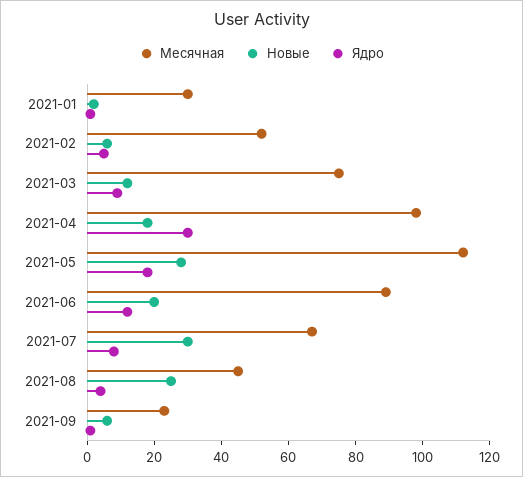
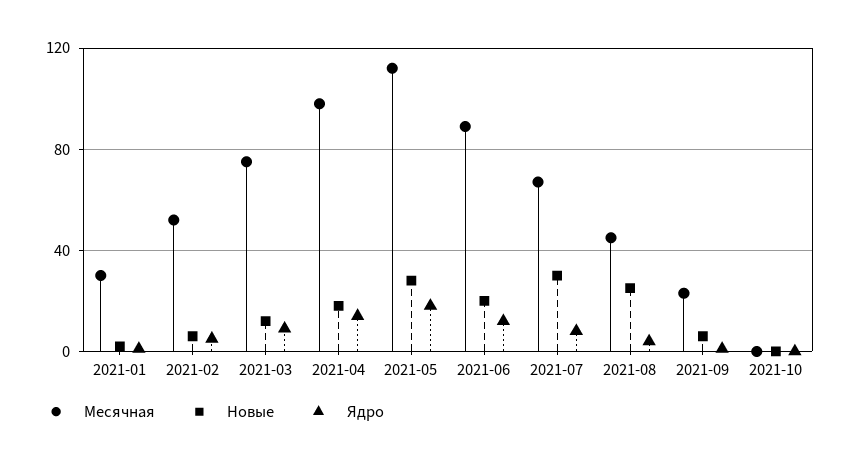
Ядро, 2021-04: 30 -> 15
Месячная, 2021-10: none -> 0
Новые, 2021-10: none -> 0
Ядро, 2021-10: none -> 0

